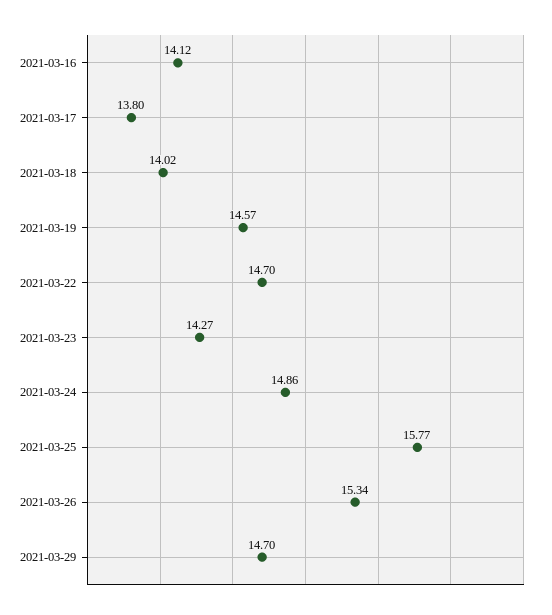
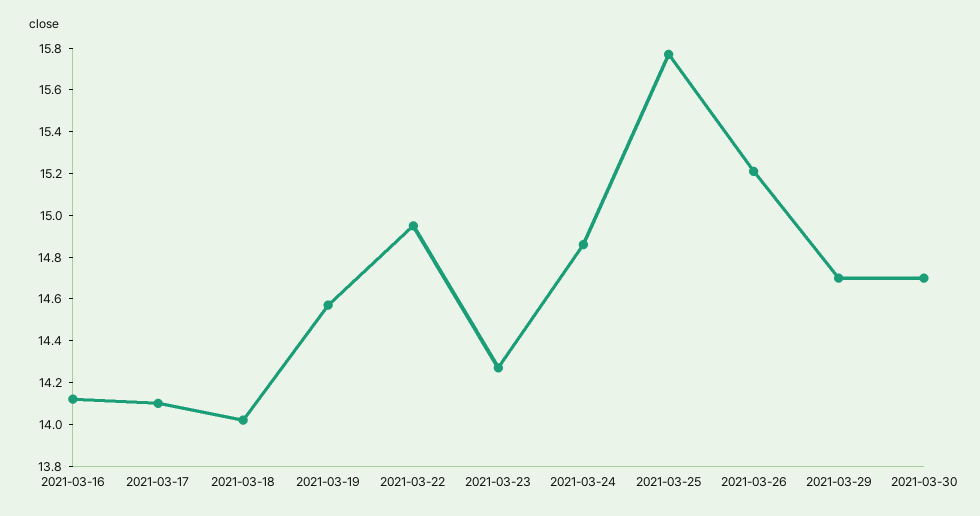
2021-03-17: 13.8 -> 14.1
2021-03-22: 14.7 -> 14.95
2021-03-26: 15.34 -> 15.2
2021-03-30: none -> 14.7

